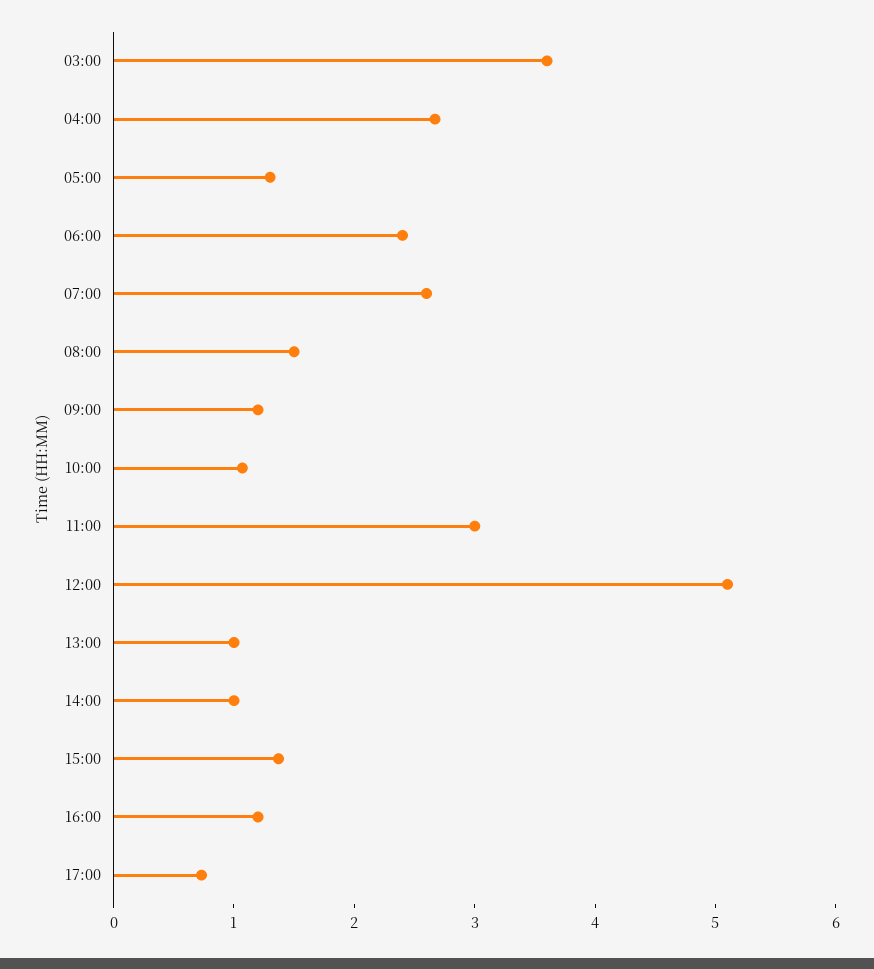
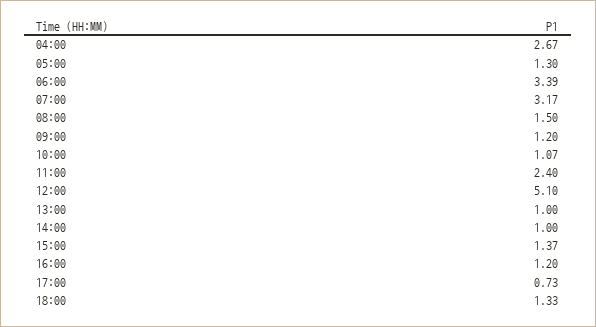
03:00: 3.6 -> none
06:00: 2.4 -> 3.39
07:00: 2.6 -> 3.17
11:00: 3 -> 2.4
18:00: none -> 1.33

